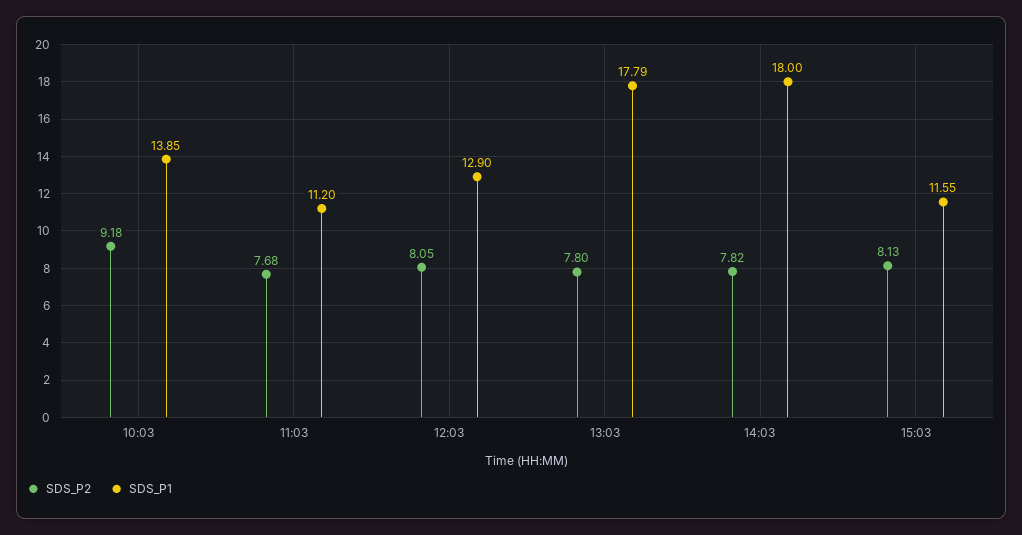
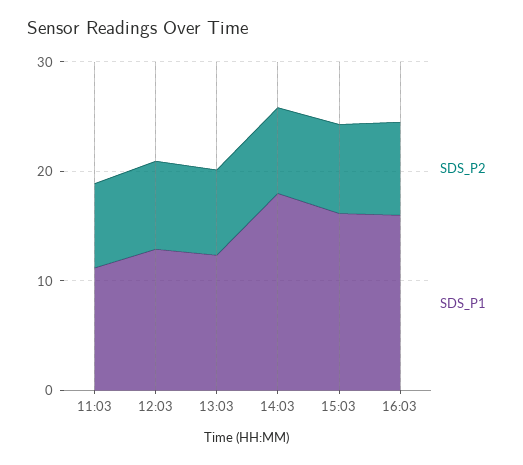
SDS_P2, 10:03: 9.18 -> none
SDS_P1, 10:03: 13.85 -> none
SDS_P1, 13:03: 17.79 -> 12
SDS_P1, 15:03: 11.55 -> 16
SDS_P2, 16:03: none -> 8
SDS_P1, 16:03: none -> 16

